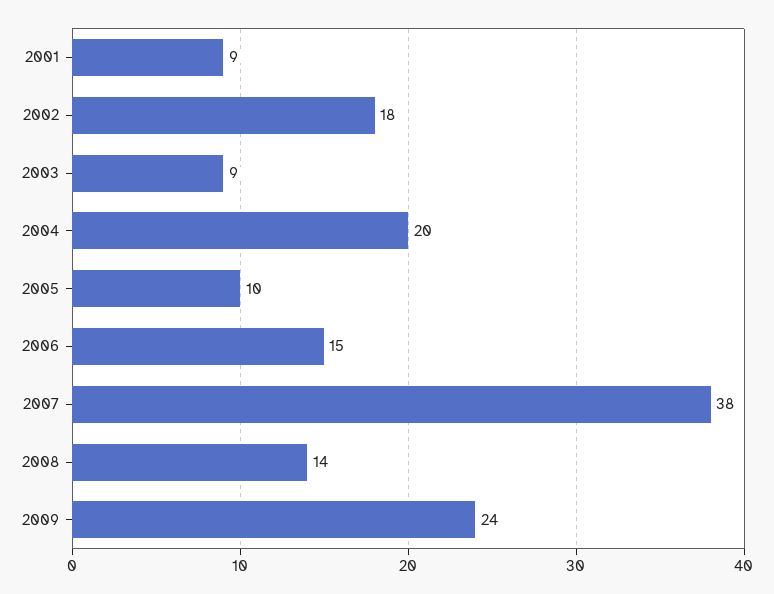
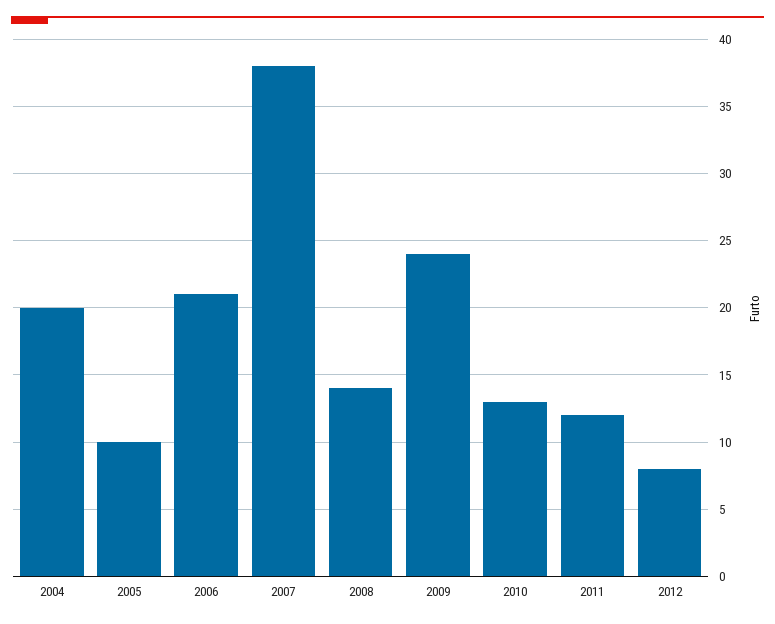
2001: 9 -> none
2002: 18 -> none
2003: 9 -> none
2006: 15 -> 21
2010: none -> 13
2011: none -> 12
2012: none -> 8

